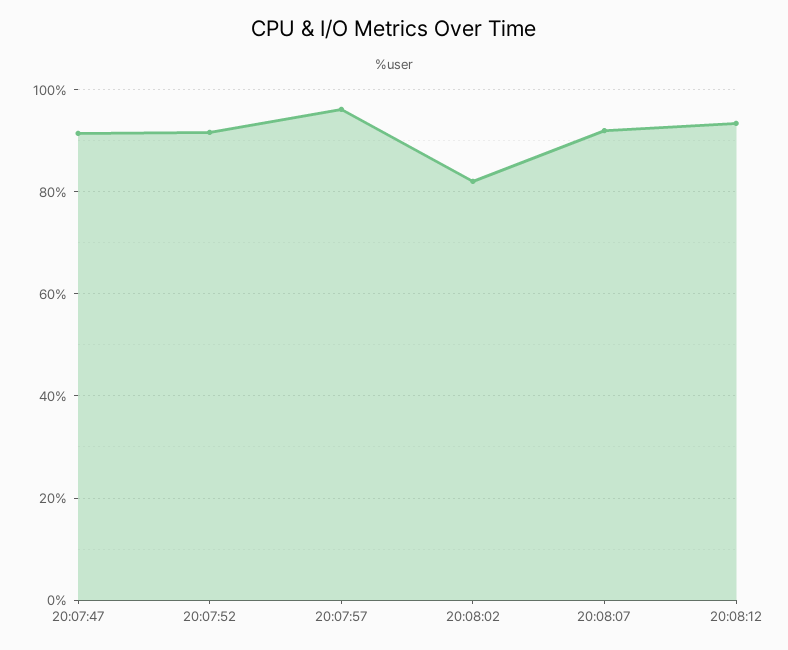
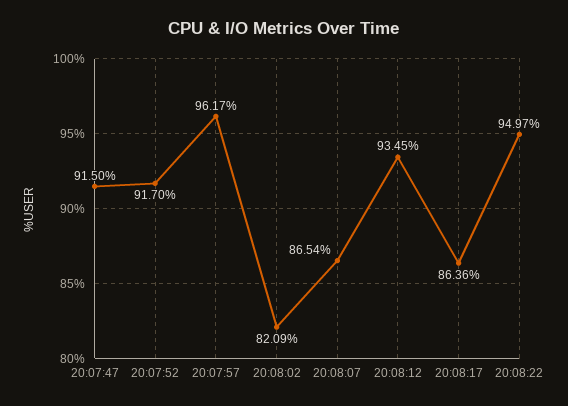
20:08:07: 92 -> 86.54
20:08:17: none -> 86.36
20:08:22: none -> 94.97

